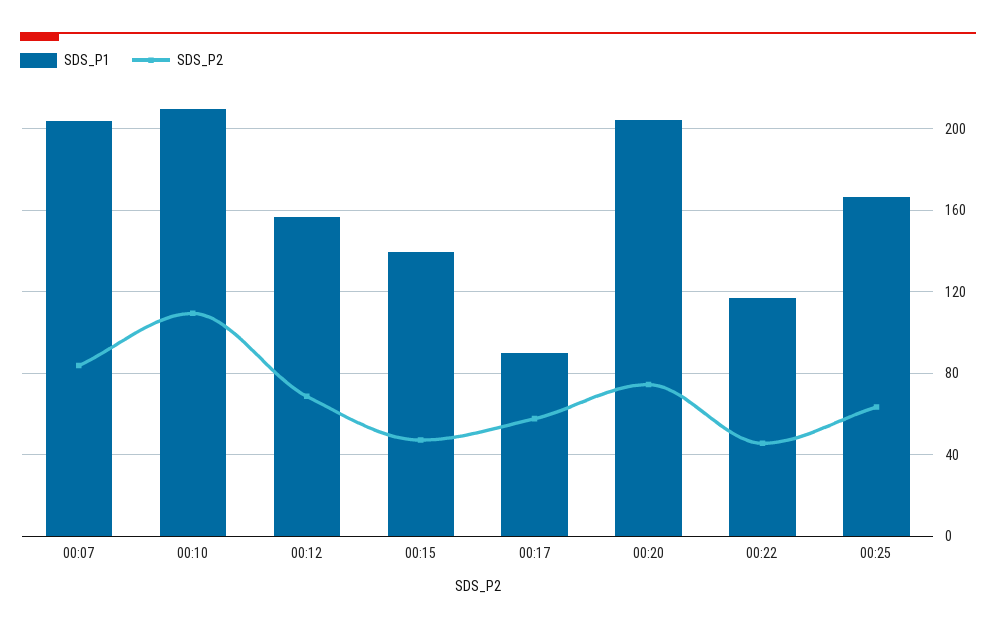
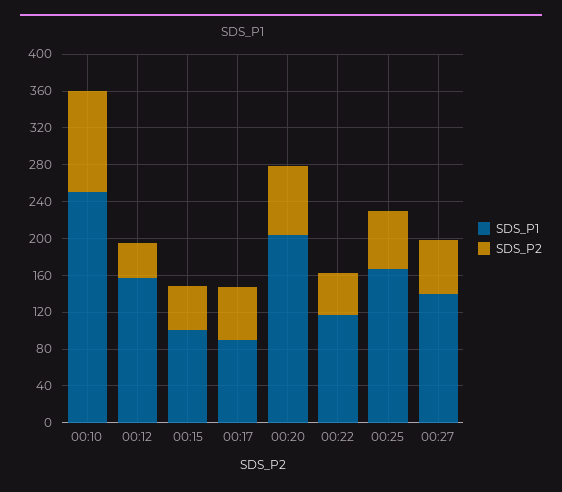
SDS_P1, 00:07: 205 -> none
SDS_P2, 00:07: 85 -> none
SDS_P1, 00:10: 210 -> 250
SDS_P2, 00:12: 70 -> 40
SDS_P1, 00:15: 140 -> 100
SDS_P1, 00:27: none -> 140
SDS_P2, 00:27: none -> 60

